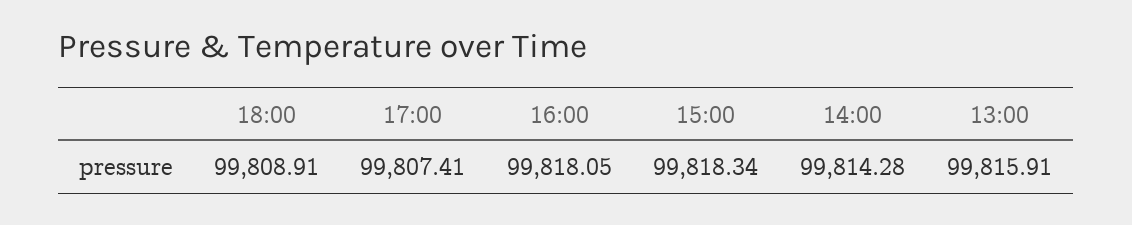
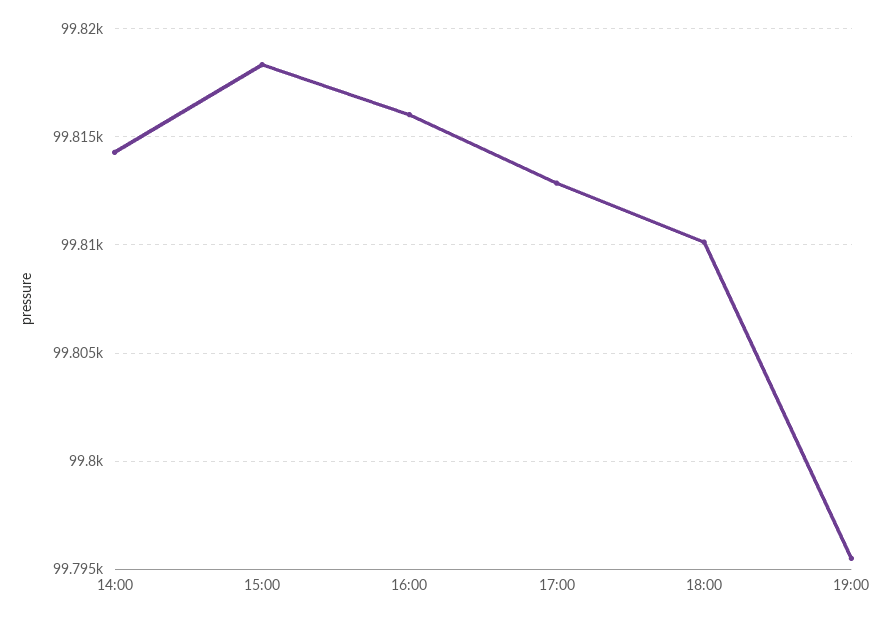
18:00: 99808.91 -> 99810
17:00: 99807.41 -> 99813
16:00: 99818.05 -> 99816
13:00: 99815.91 -> none
19:00: none -> 99795.5

